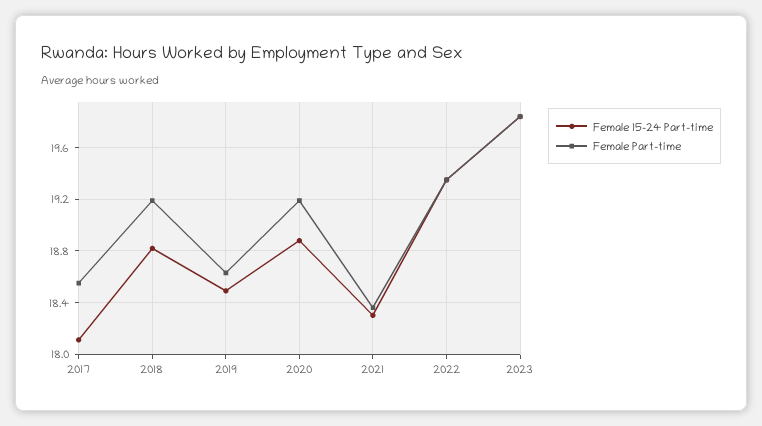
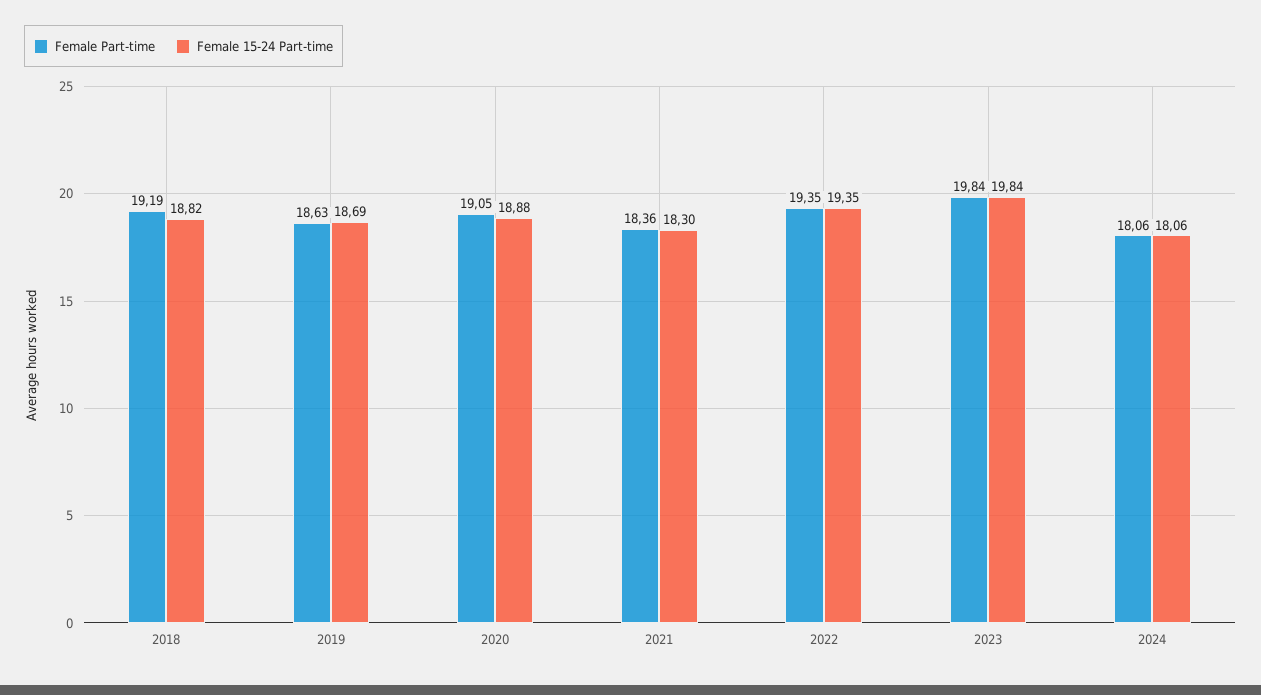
Female 15-24 Part-time, 2017: 18.1 -> none
Female Part-time, 2017: 18.55 -> none
Female 15-24 Part-time, 2019: 18.5 -> 18.69
Female Part-time, 2020: 19.2 -> 19.05
Female Part-time, 2024: none -> 18.06
Female 15-24 Part-time, 2024: none -> 18.06

